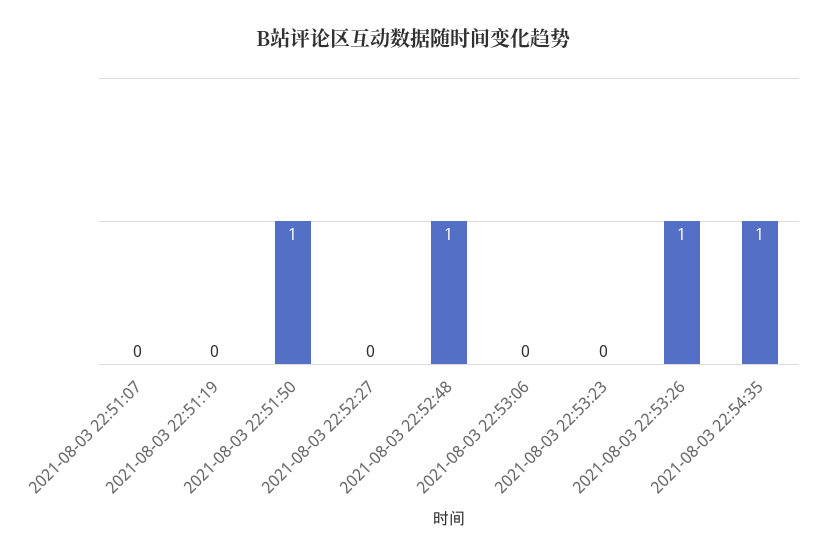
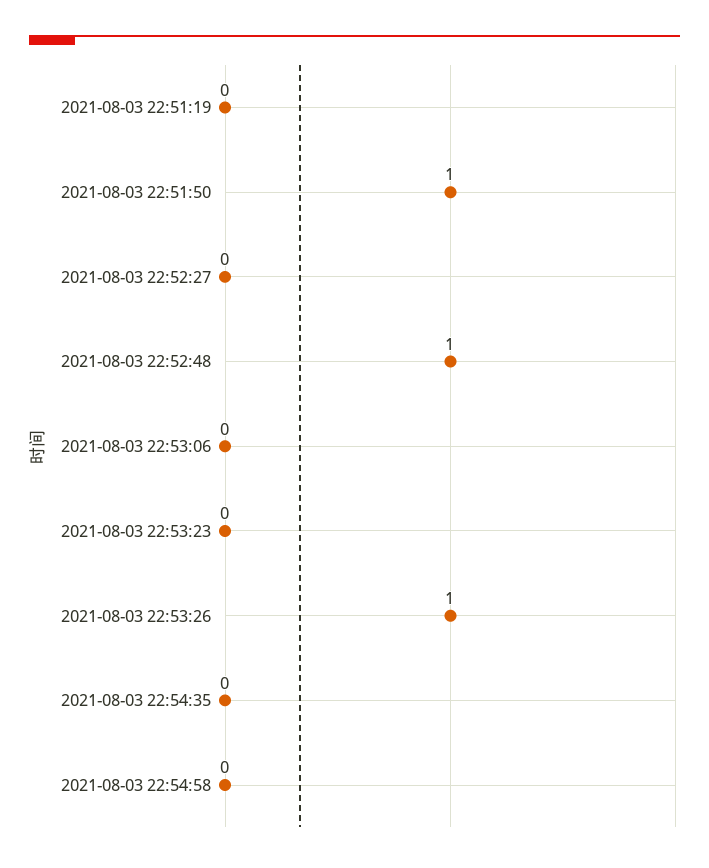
2021-08-03 22:51:07: 0 -> none
2021-08-03 22:54:35: 1 -> 0
2021-08-03 22:54:58: none -> 0

